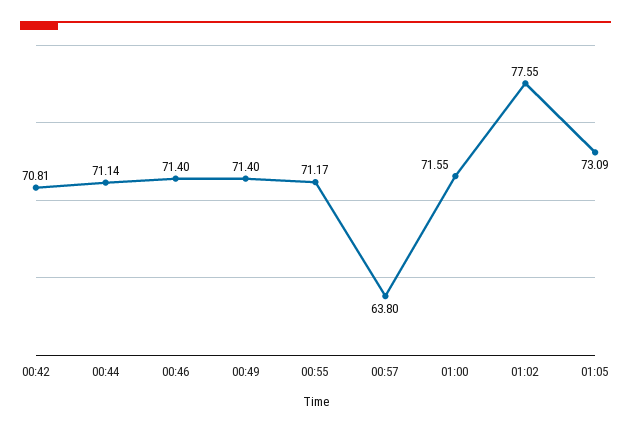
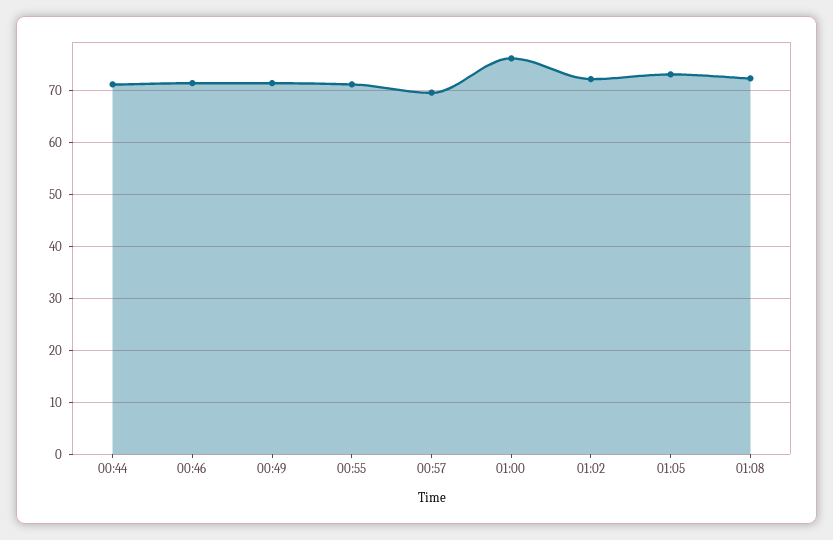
00:42: 70.81 -> none
00:57: 63.8 -> 70
01:00: 71.55 -> 76
01:02: 77.55 -> 72
01:08: none -> 72

